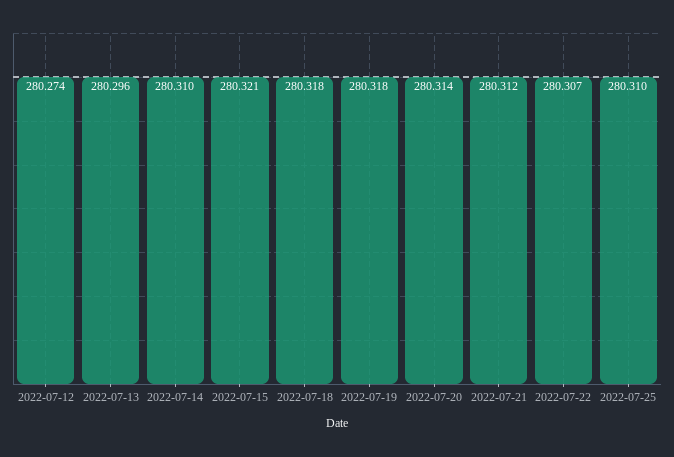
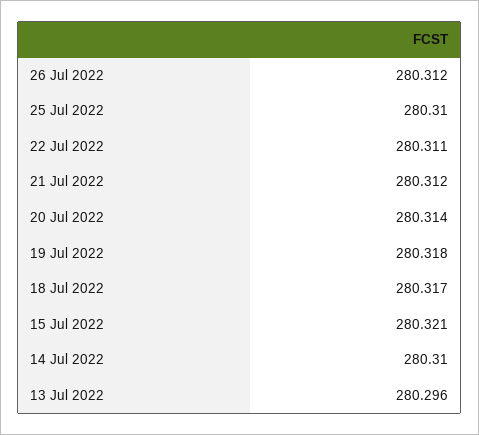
2022-07-12: 280.274 -> none
2022-07-18: 280.318 -> 280.317
2022-07-22: 280.307 -> 280.311
26 Jul 2022: none -> 280.312

